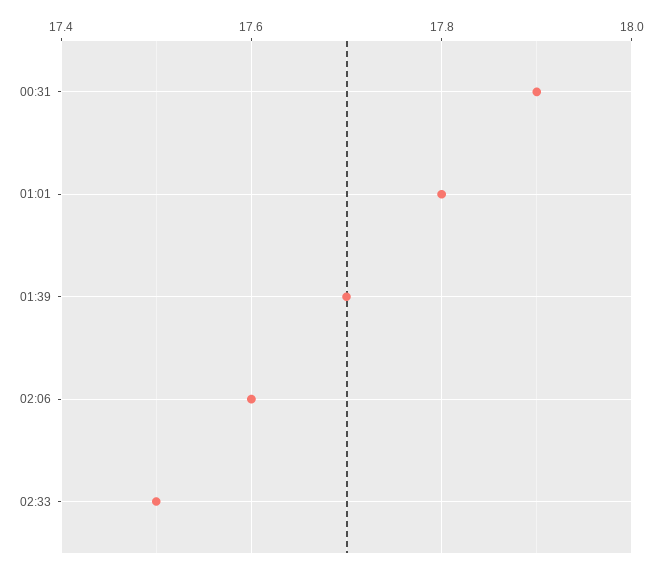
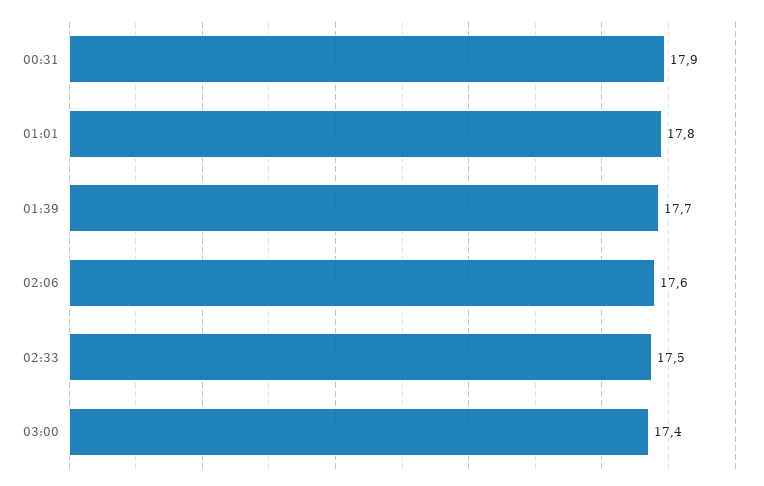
03:00: none -> 17.4

